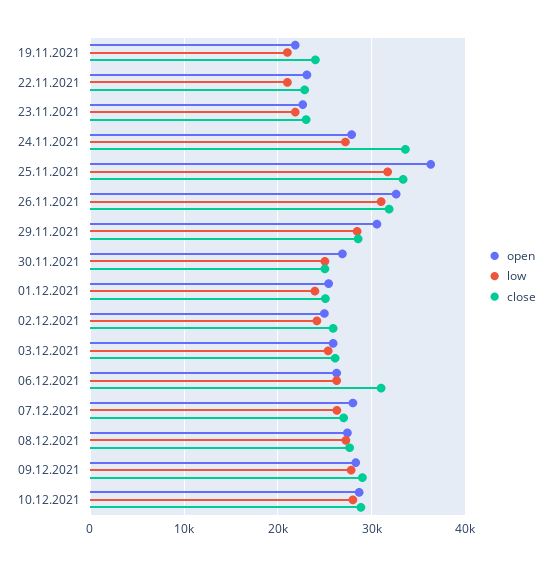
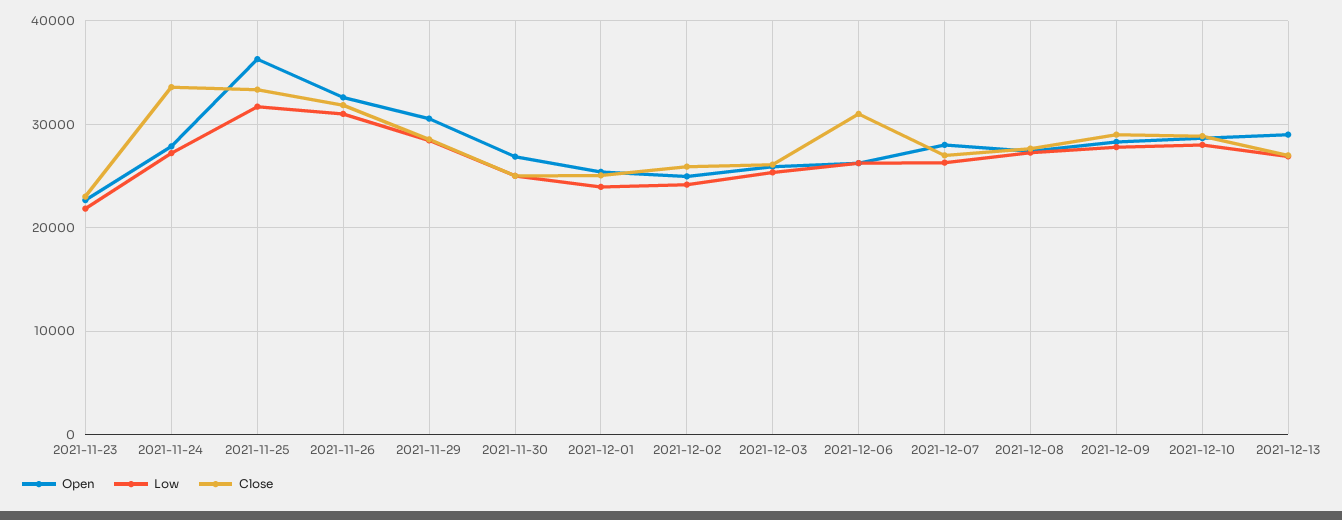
open, 19.11.2021: 22000 -> none
low, 19.11.2021: 21000 -> none
close, 19.11.2021: 24000 -> none
open, 22.11.2021: 23000 -> none
low, 22.11.2021: 21000 -> none
close, 22.11.2021: 23000 -> none
open, 2021-12-13: none -> 29000
low, 2021-12-13: none -> 27000
close, 2021-12-13: none -> 27000

